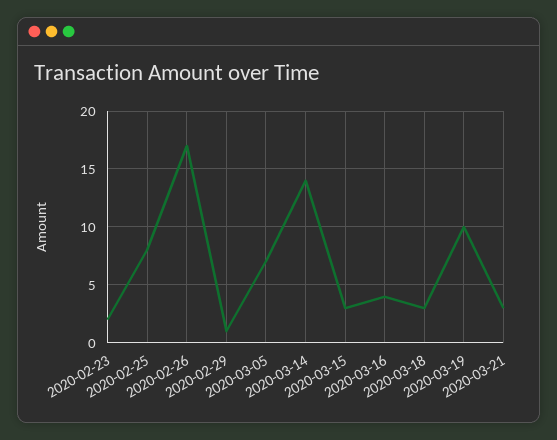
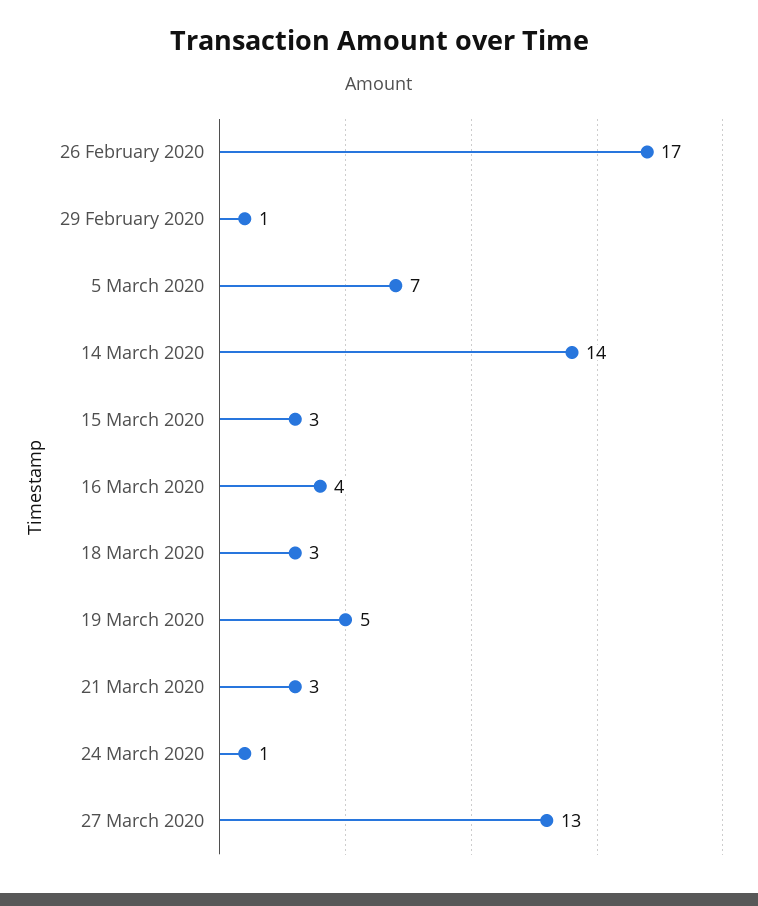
2020-02-23: 2 -> none
2020-02-25: 8 -> none
2020-03-19: 10 -> 5
24 March 2020: none -> 1
27 March 2020: none -> 13

